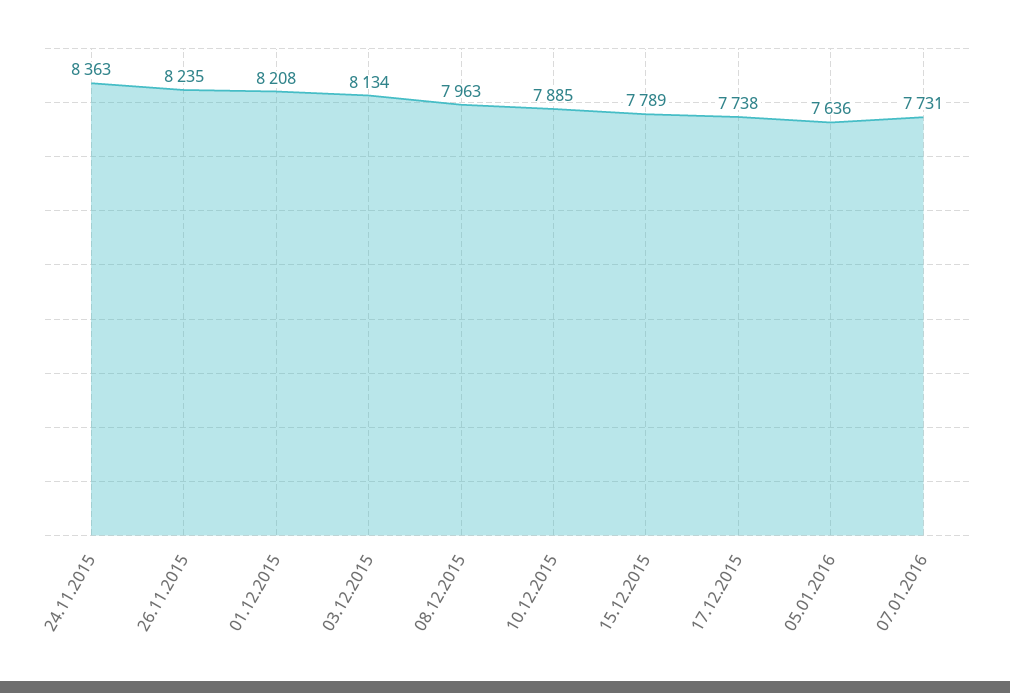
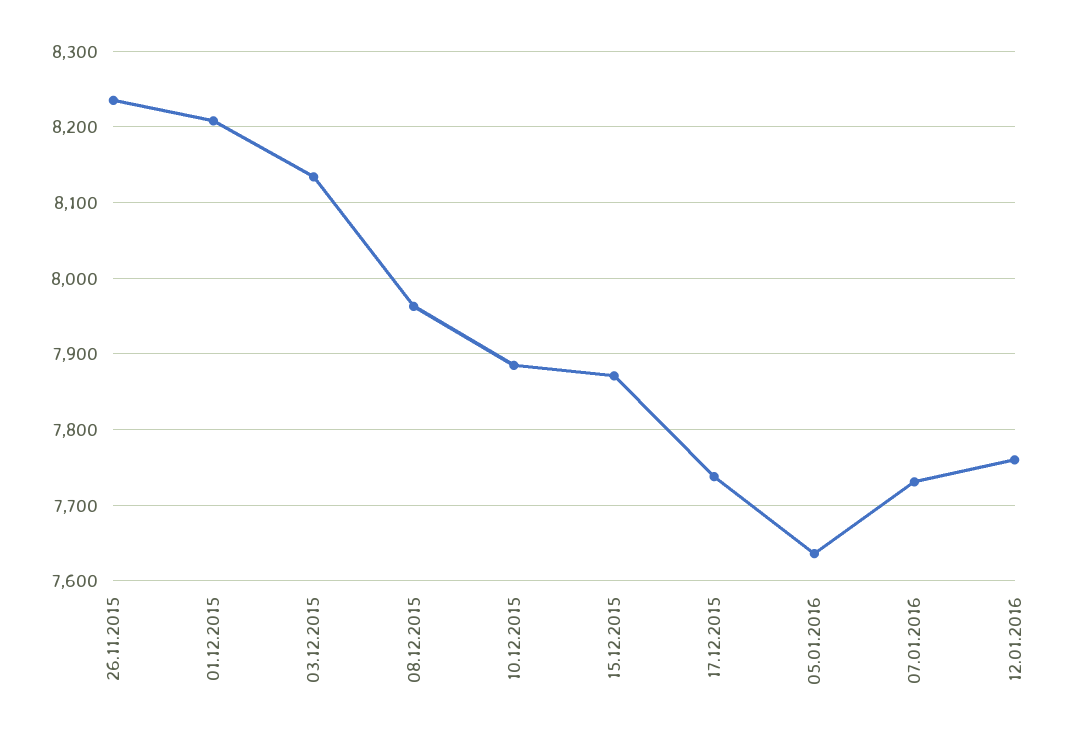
24.11.2015: 8363 -> none
15.12.2015: 7789 -> 7870
12.01.2016: none -> 7760

